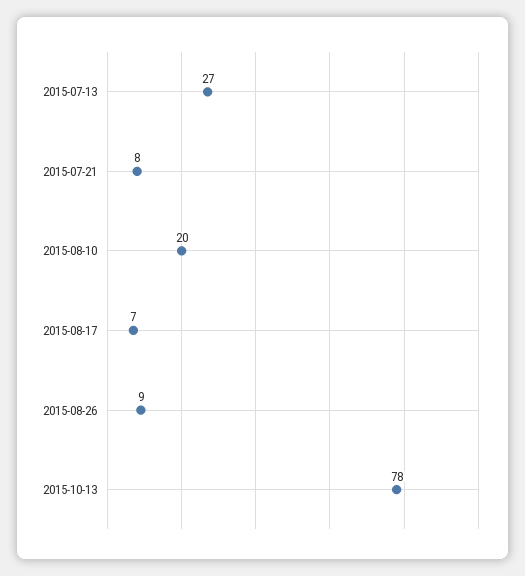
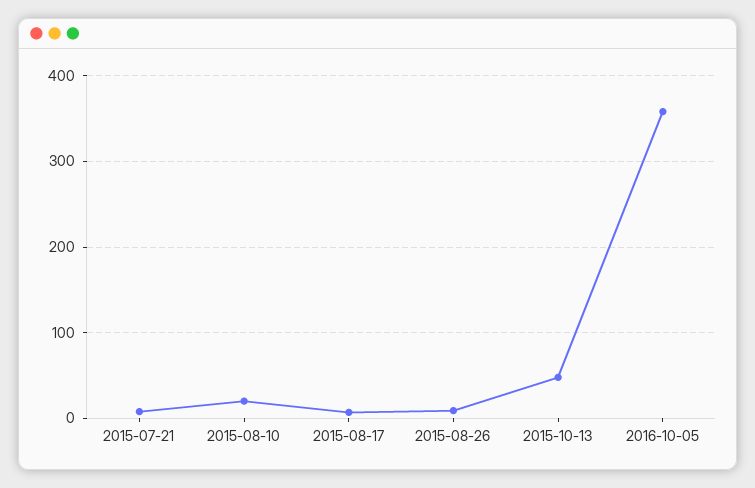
2015-07-13: 27 -> none
2015-10-13: 78 -> 50
2016-10-05: none -> 360

